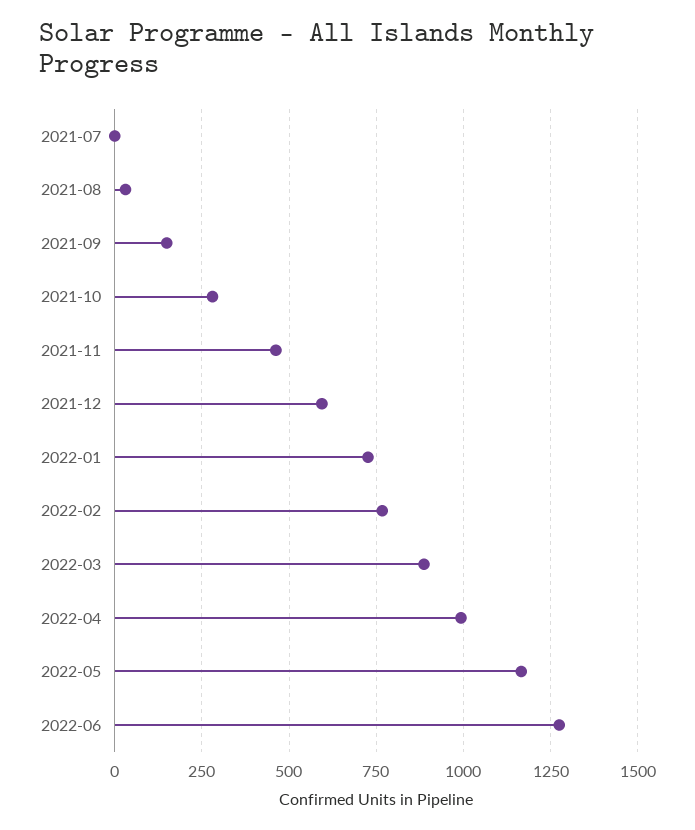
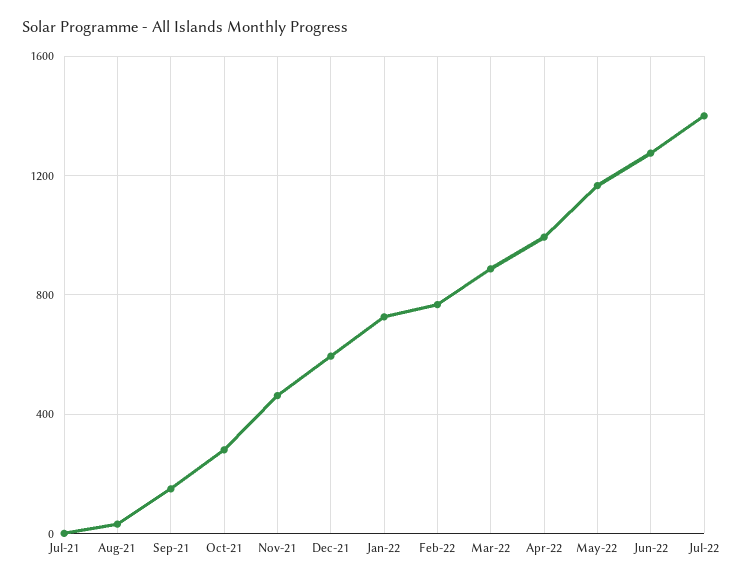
Jul-22: none -> 1400

